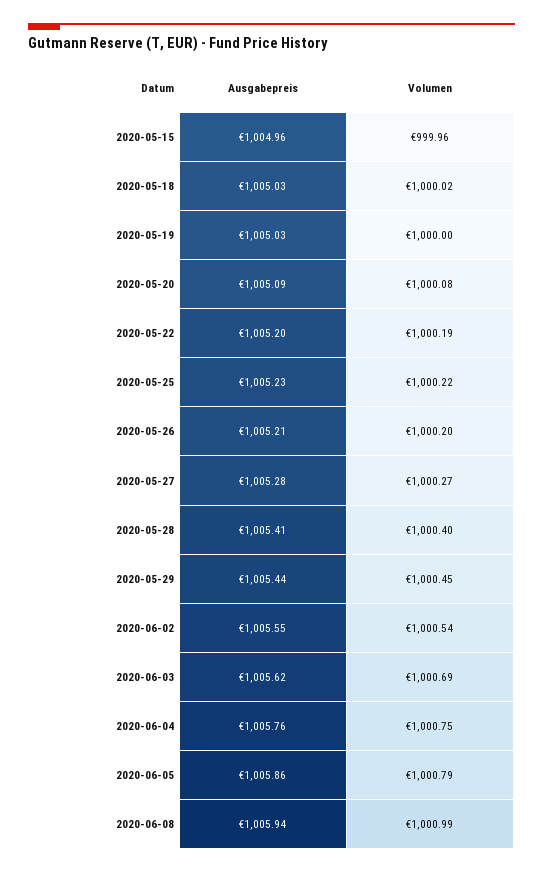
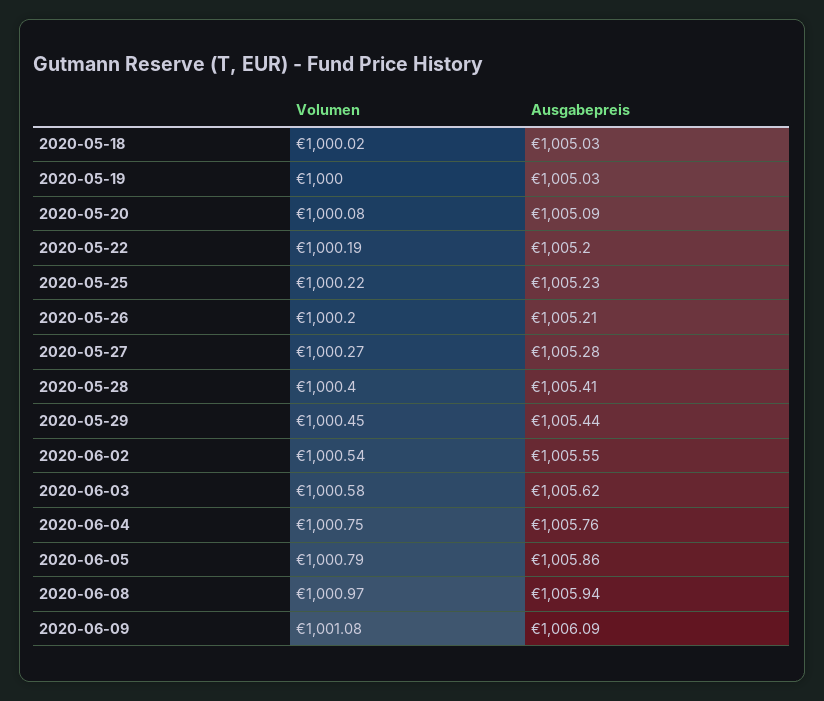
Ausgabepreis, 2020-05-15: 1004.96 -> none
Volumen, 2020-05-15: 999.96 -> none
Volumen, 2020-06-03: 1000.69 -> 1000.58
Volumen, 2020-06-08: 1000.99 -> 1000.97
Volumen, 2020-06-09: none -> 1001.08
Ausgabepreis, 2020-06-09: none -> 1006.09

